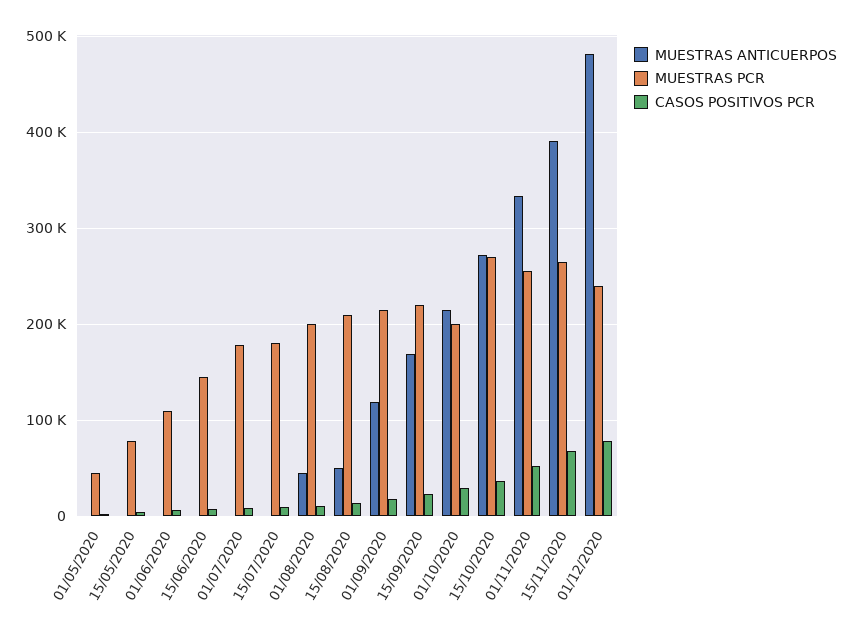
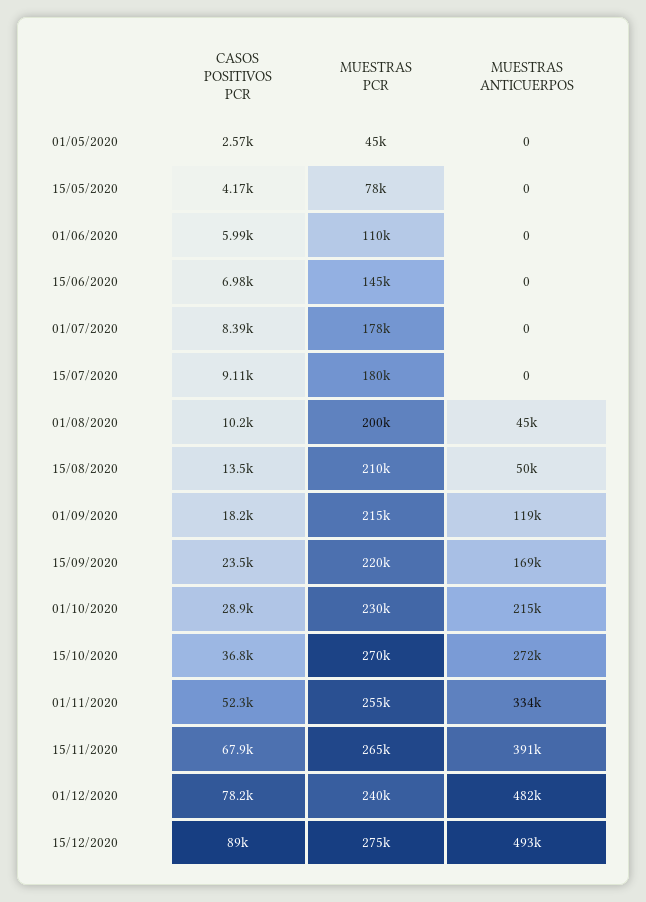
MUESTRAS PCR, 01/10/2020: 200000 -> 230000
CASOS POSITIVOS PCR, 15/12/2020: none -> 89000
MUESTRAS PCR, 15/12/2020: none -> 275000
MUESTRAS ANTICUERPOS, 15/12/2020: none -> 493000

